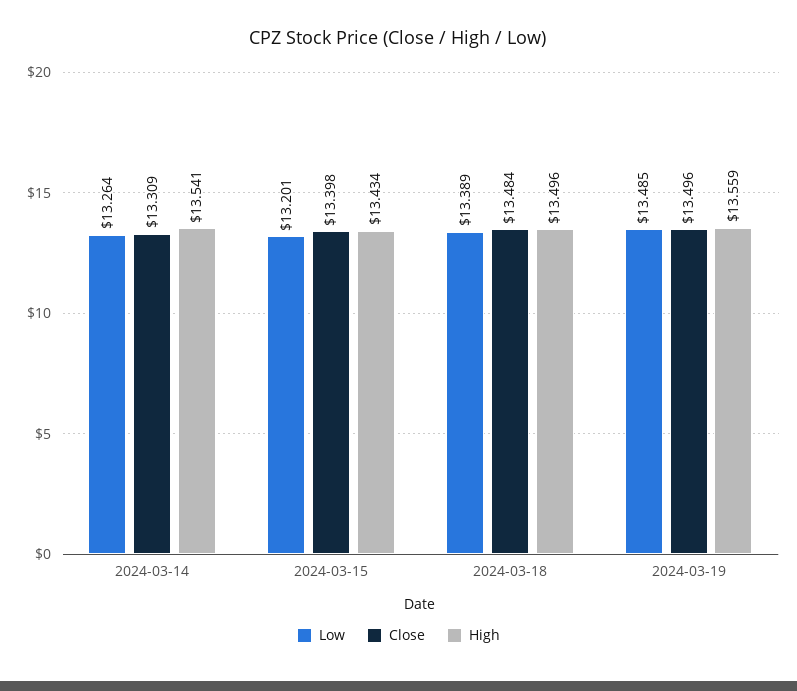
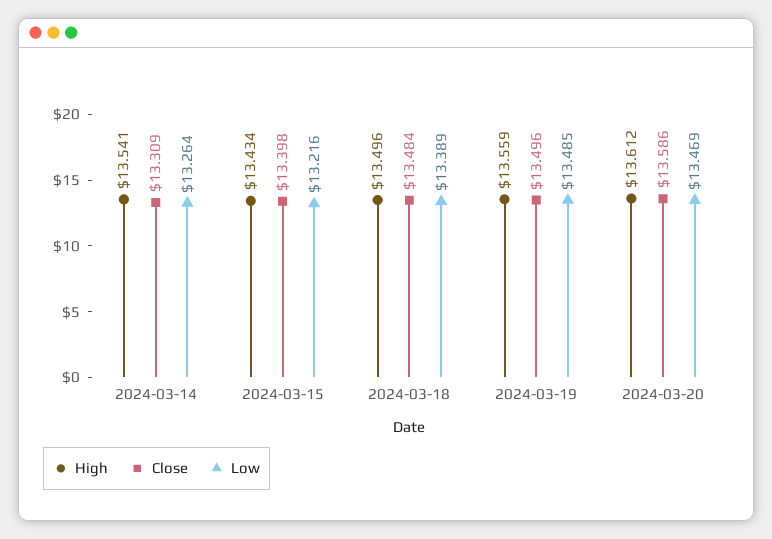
Low, 2024-03-15: 13.201 -> 13.216
High, 2024-03-20: none -> 13.612
Close, 2024-03-20: none -> 13.586
Low, 2024-03-20: none -> 13.469

